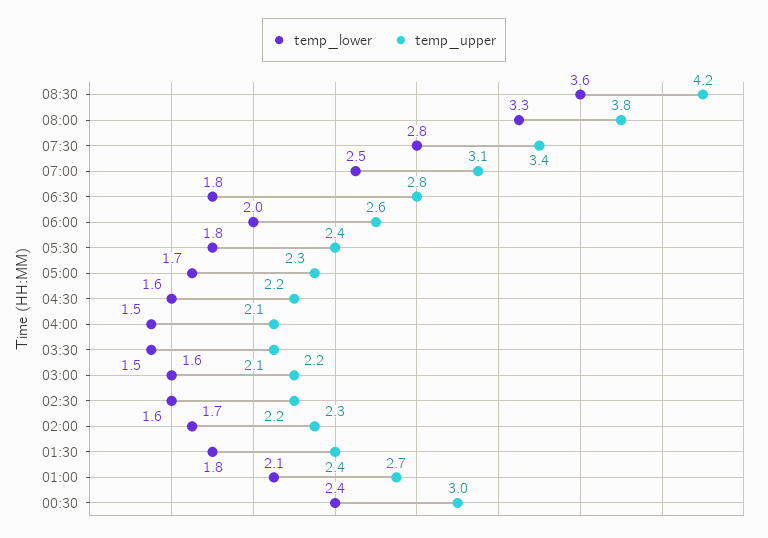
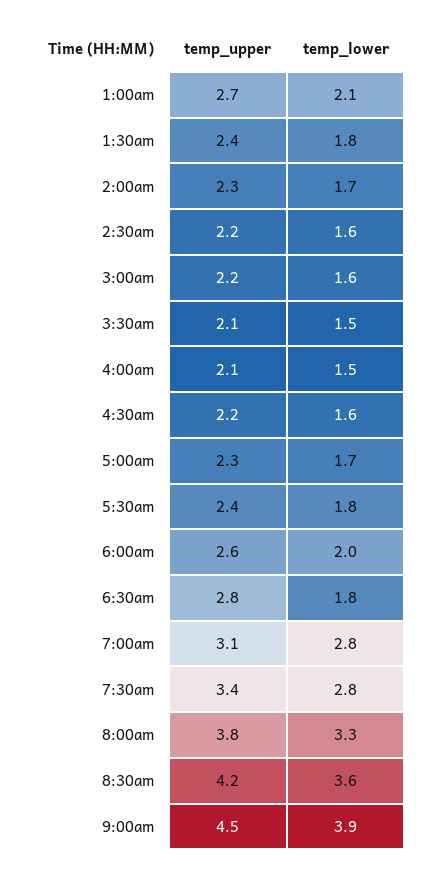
temp_lower, 07:00: 2.5 -> 2.8
temp_lower, 00:30: 2.4 -> none
temp_upper, 00:30: 3 -> none
temp_upper, 9:00am: none -> 4.5
temp_lower, 9:00am: none -> 3.9

